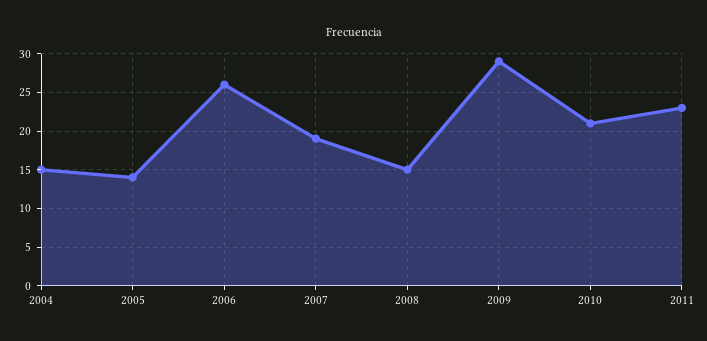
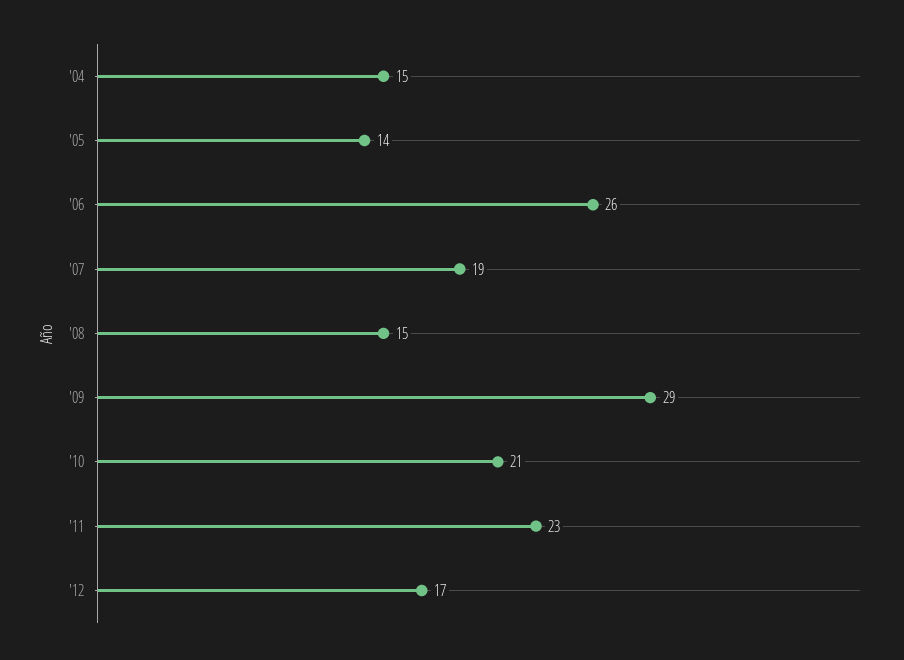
'12: none -> 17

